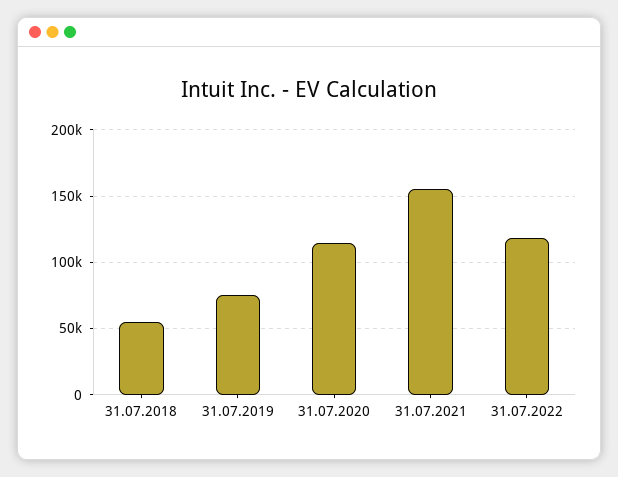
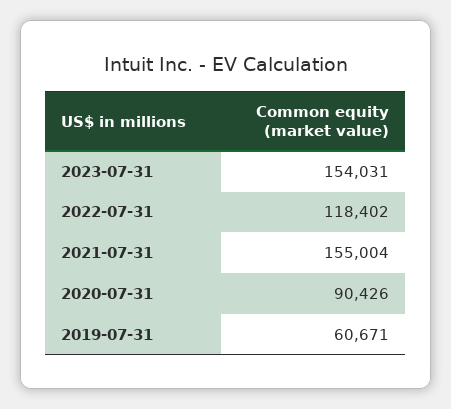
31.07.2018: 55000 -> none
31.07.2019: 75000 -> 60671
31.07.2020: 115000 -> 90426
2023-07-31: none -> 154031

